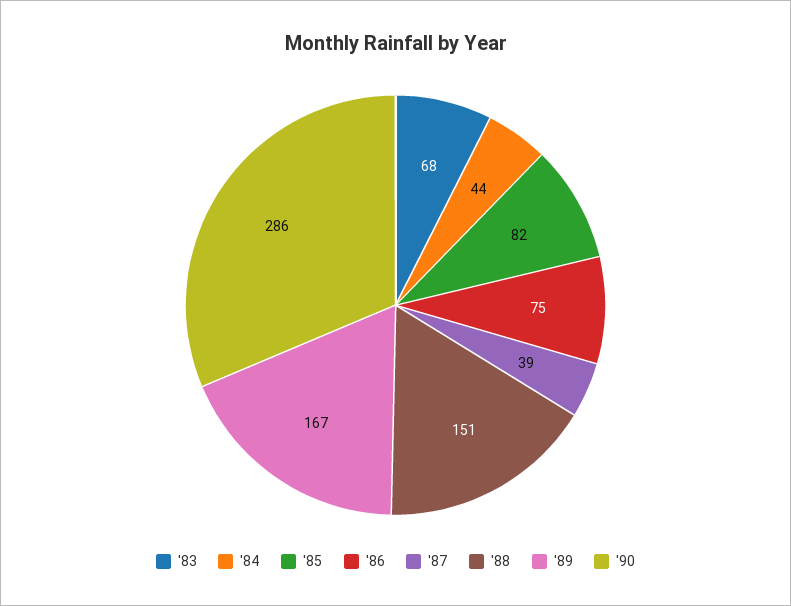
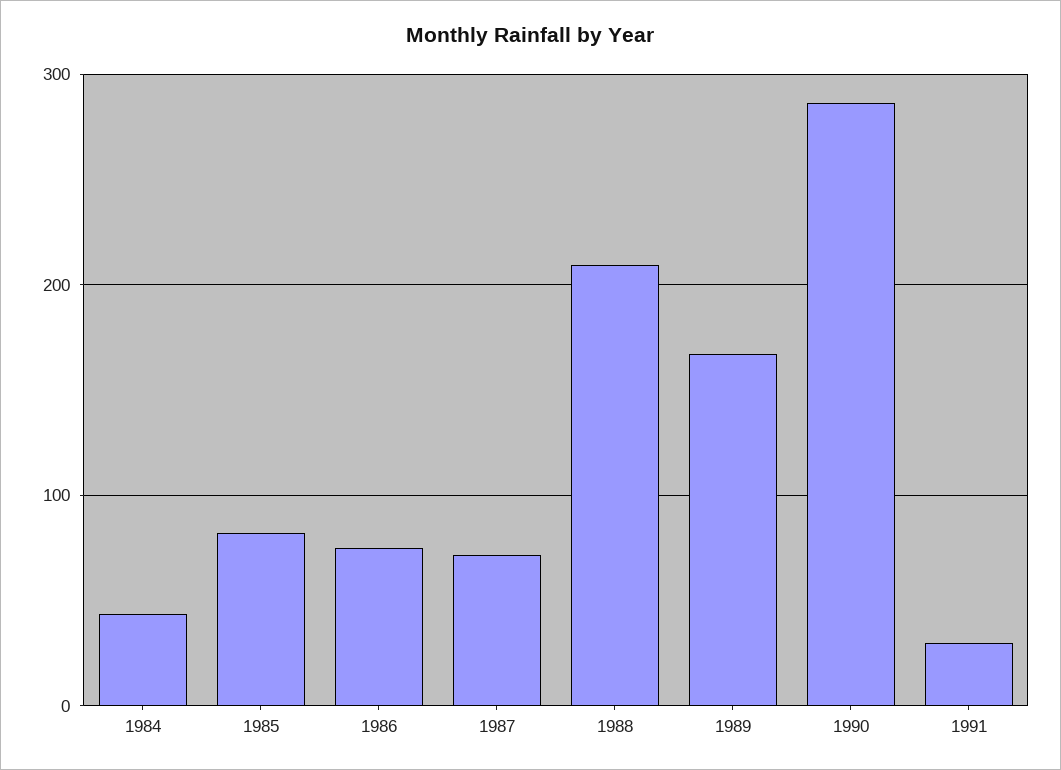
'83: 68 -> none
'87: 39 -> 70
'88: 151 -> 210
1991: none -> 30

